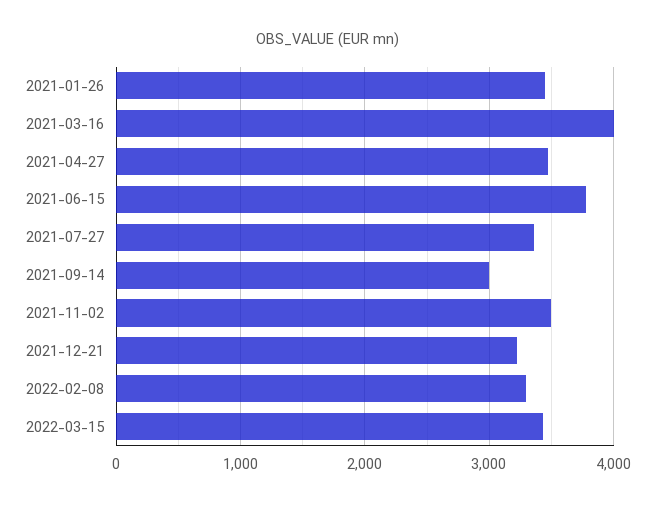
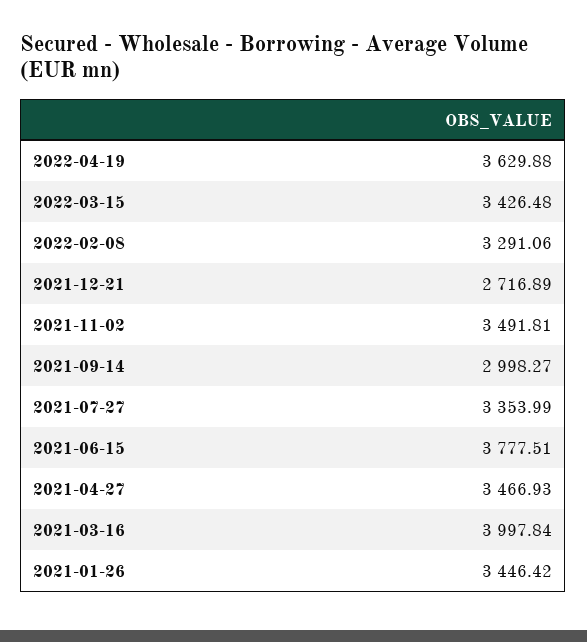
2021-12-21: 3200 -> 2716.89
2022-04-19: none -> 3629.88

